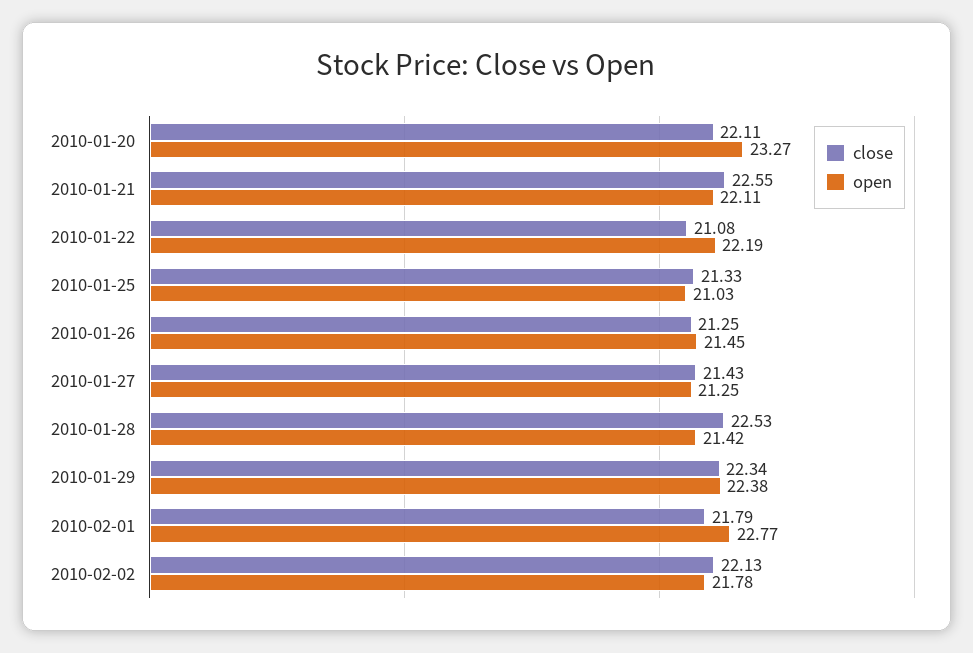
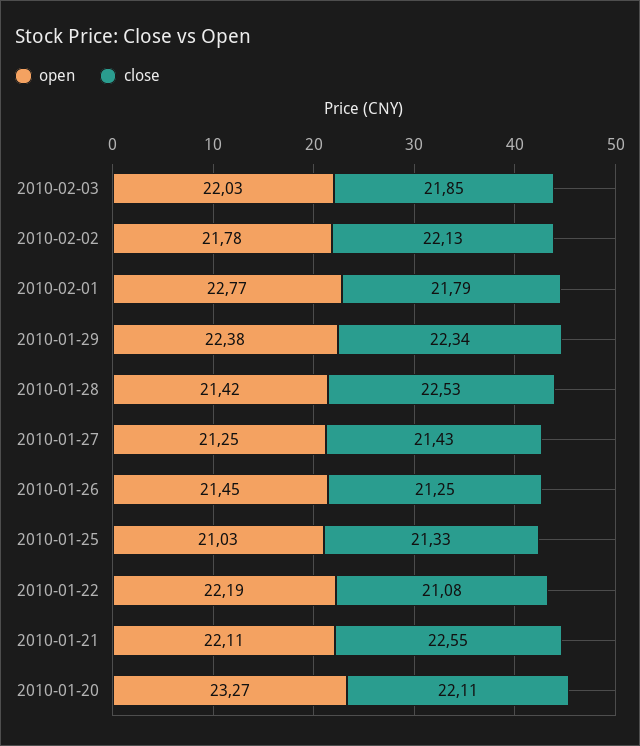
open, 2010-02-03: none -> 22.03
close, 2010-02-03: none -> 21.85

